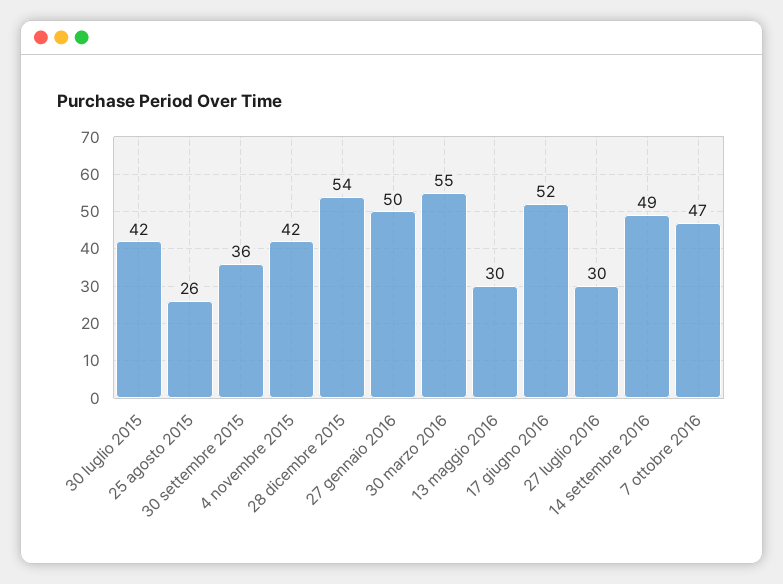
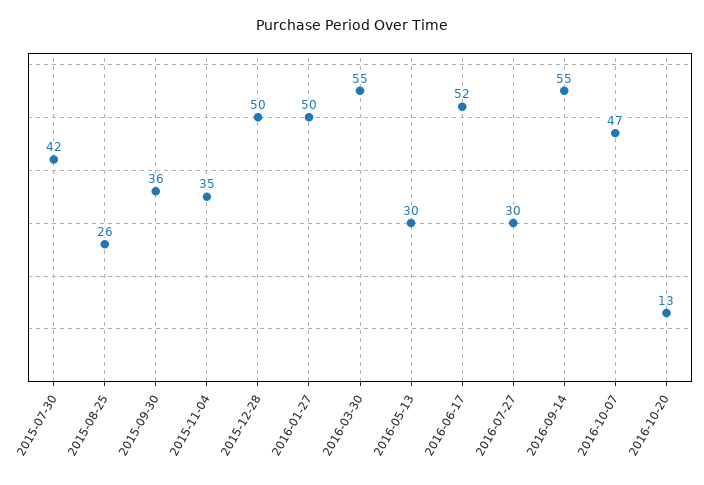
4 novembre 2015: 42 -> 35
28 dicembre 2015: 54 -> 50
14 settembre 2016: 49 -> 55
2016-10-20: none -> 13

